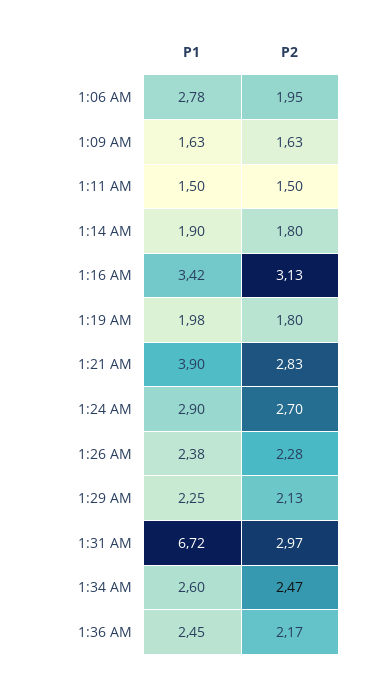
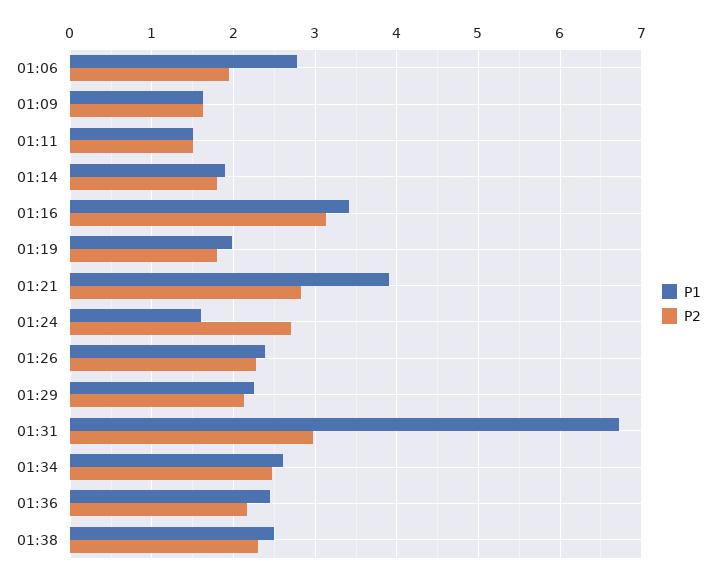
P1, 1:24 AM: 2.9 -> 1.6
P1, 01:38: none -> 2.5
P2, 01:38: none -> 2.3

